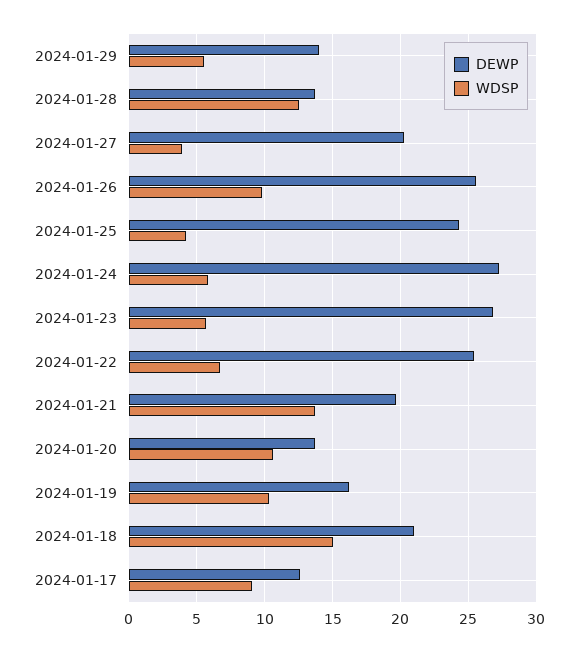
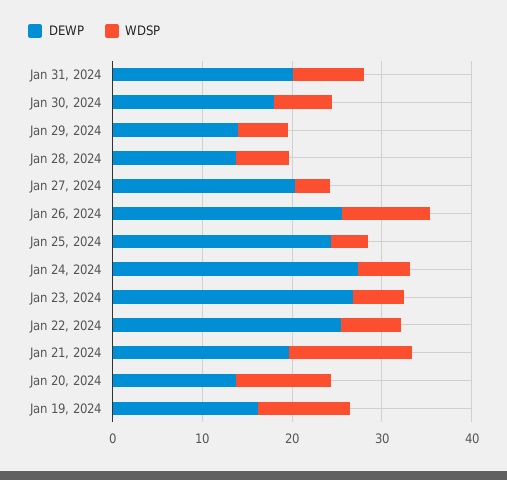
WDSP, 2024-01-28: 12.5 -> 6
DEWP, 2024-01-18: 21 -> none
WDSP, 2024-01-18: 15 -> none
DEWP, 2024-01-17: 12.5 -> none
WDSP, 2024-01-17: 9 -> none
DEWP, Jan 31, 2024: none -> 20
WDSP, Jan 31, 2024: none -> 8
DEWP, Jan 30, 2024: none -> 18
WDSP, Jan 30, 2024: none -> 6

